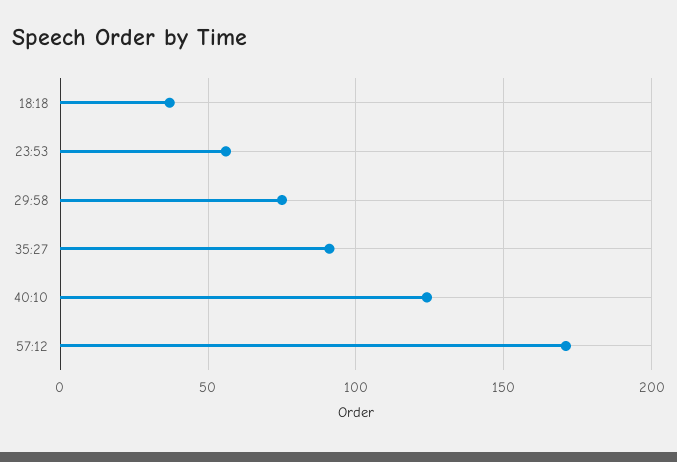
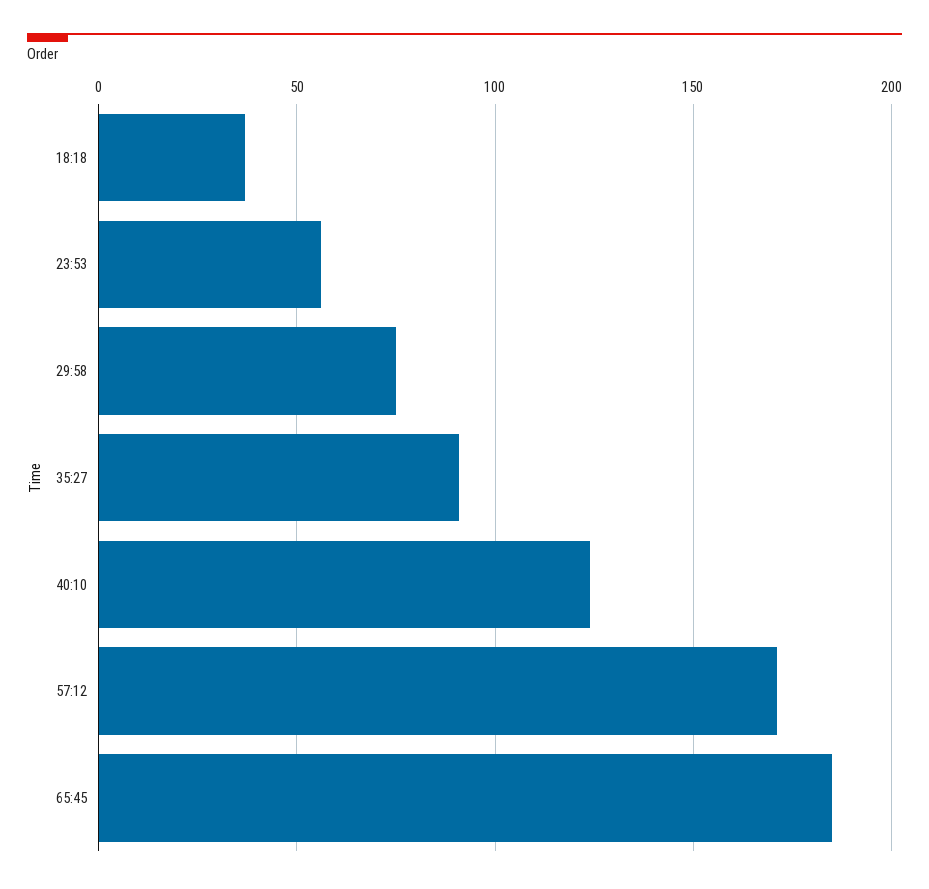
65:45: none -> 185

